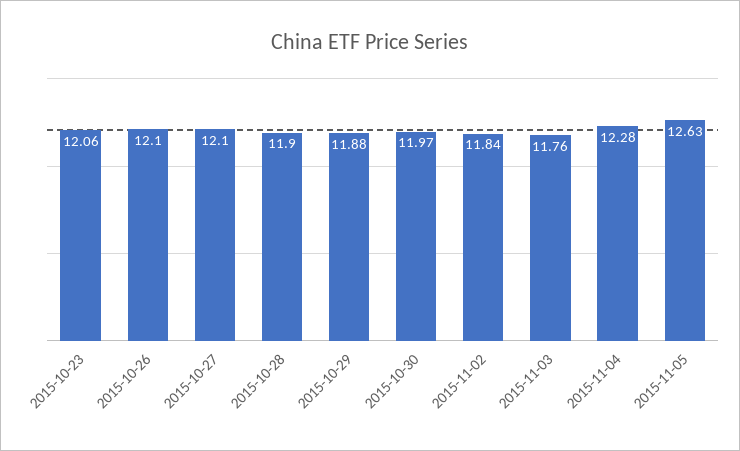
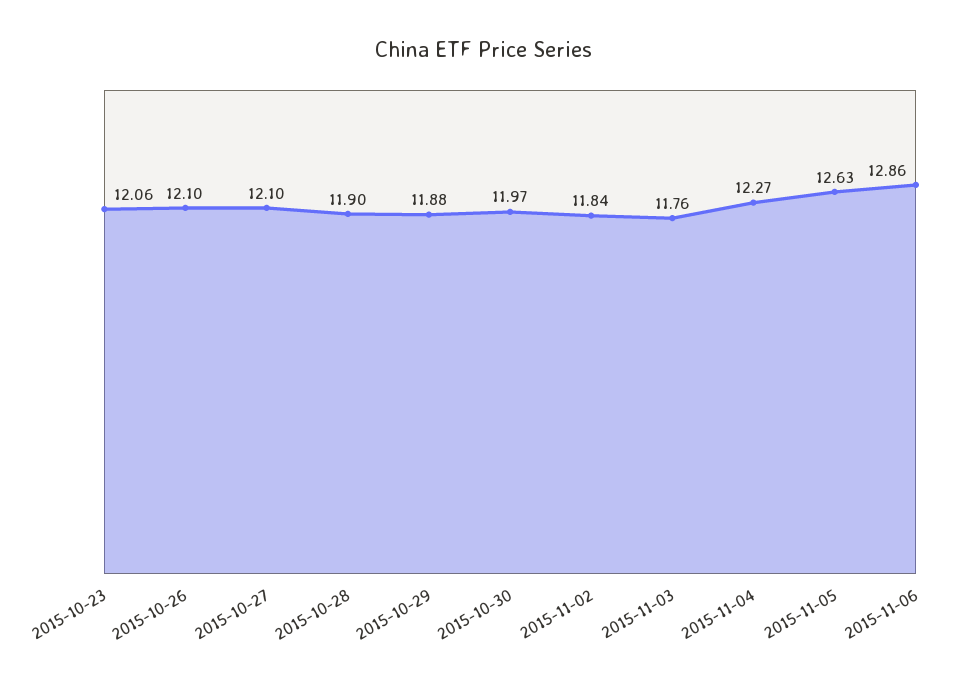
2015-11-04: 12.28 -> 12.27
2015-11-06: none -> 12.86

